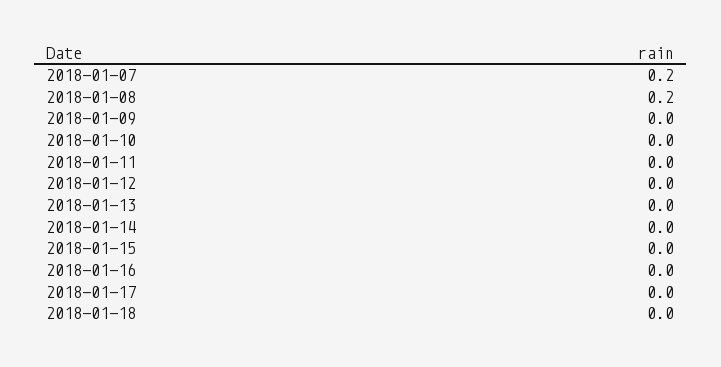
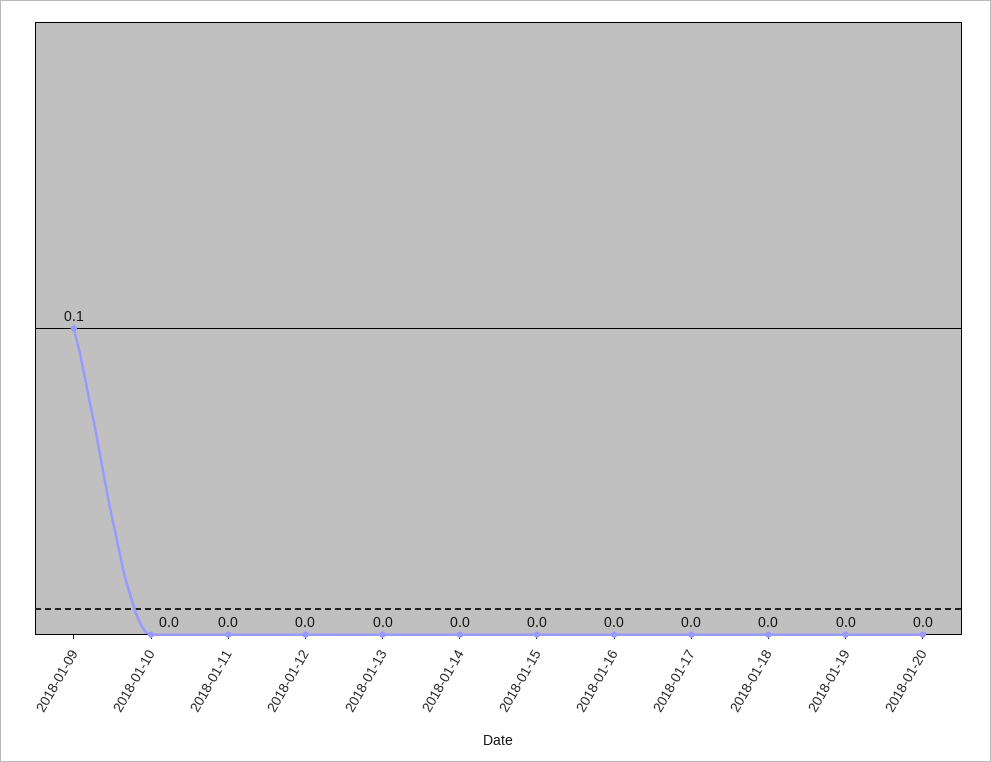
2018-01-07: 0.2 -> none
2018-01-08: 0.2 -> none
2018-01-09: 0 -> 0.1
2018-01-19: none -> 0
2018-01-20: none -> 0

